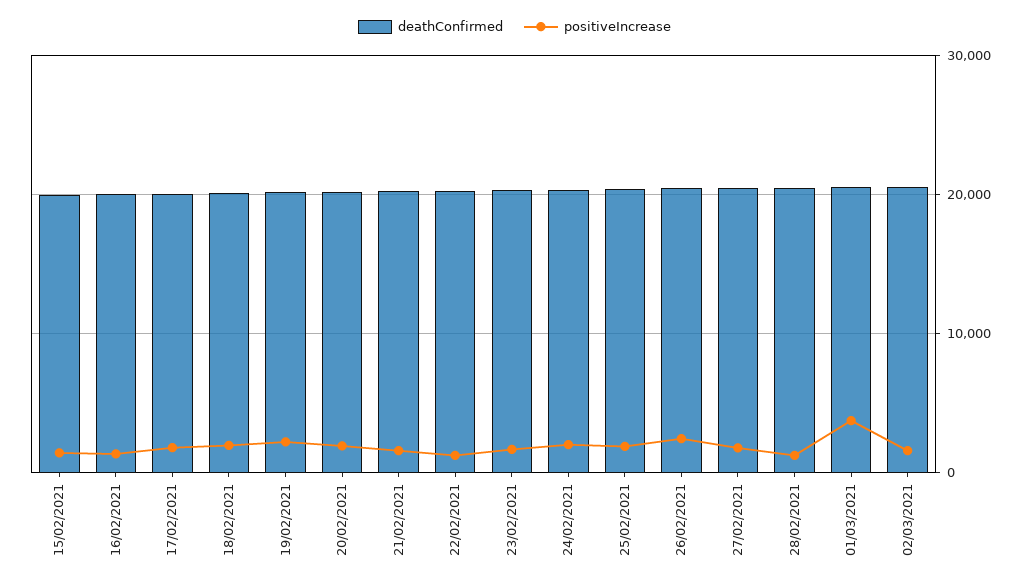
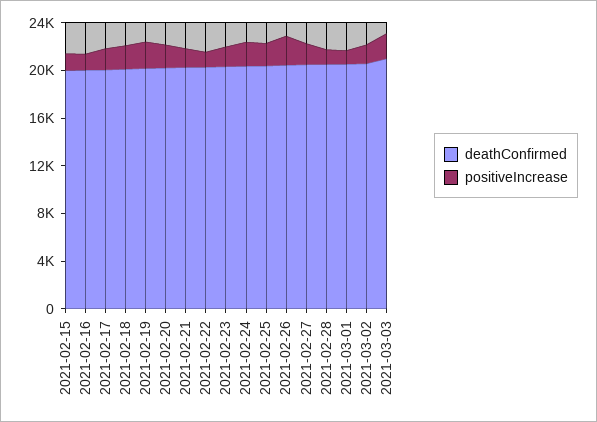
positiveIncrease, 01/03/2021: 4000 -> 1000
deathConfirmed, 2021-03-03: none -> 21000
positiveIncrease, 2021-03-03: none -> 2000

